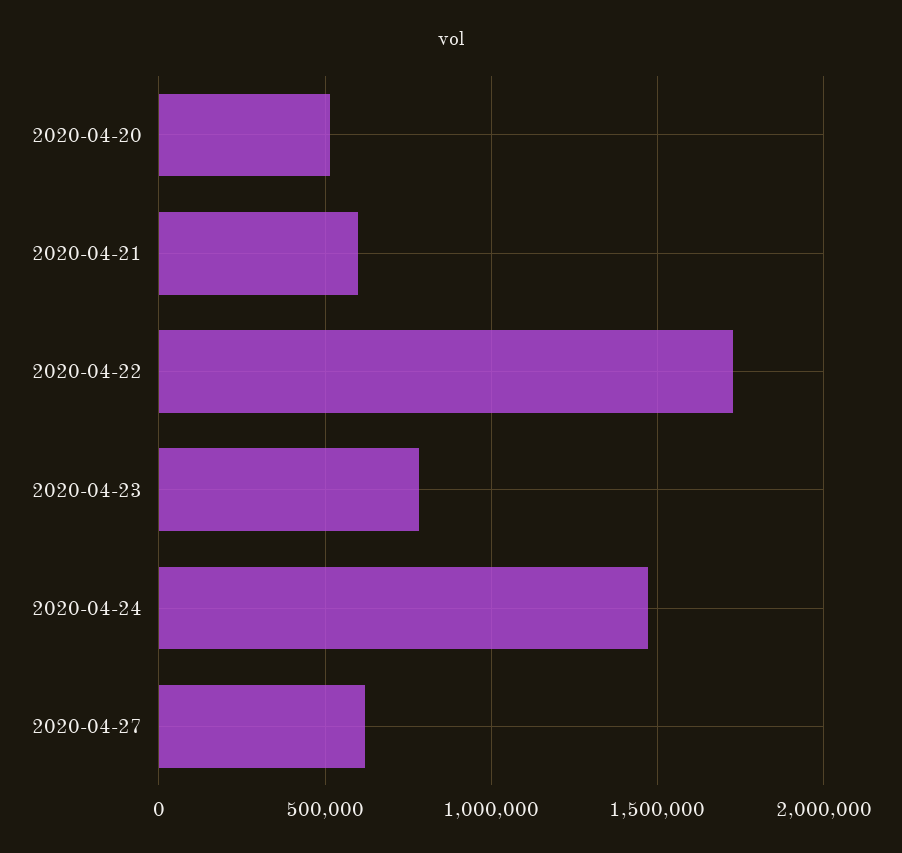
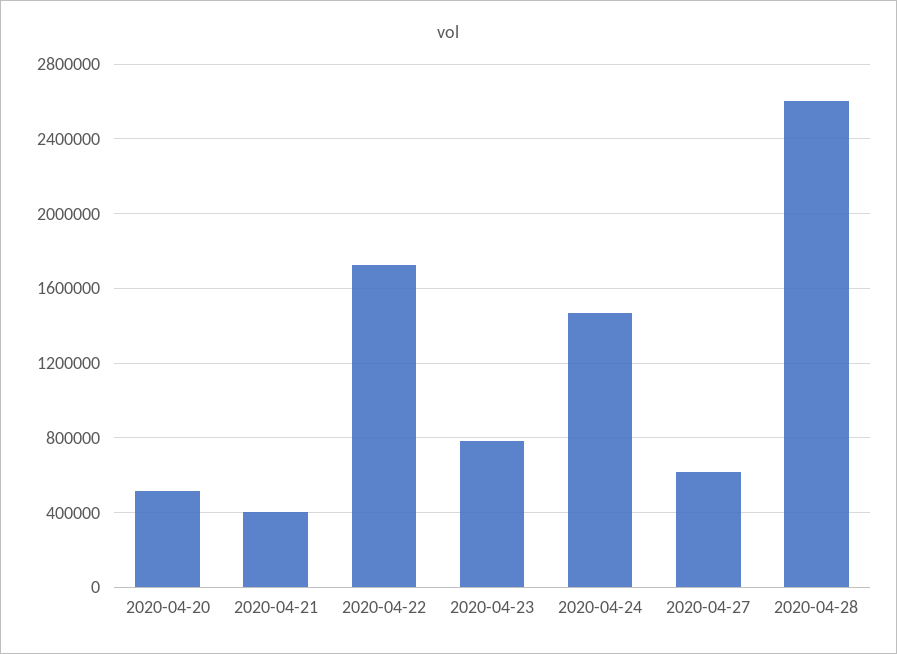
2020-04-21: 600000 -> 400000
2020-04-28: none -> 2600000

